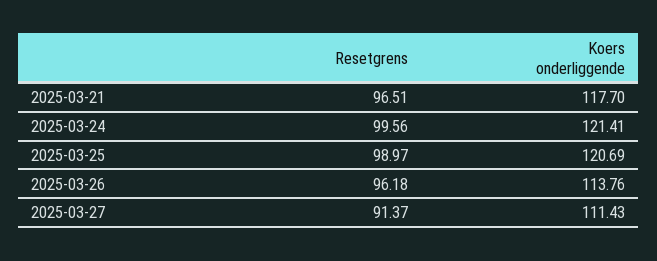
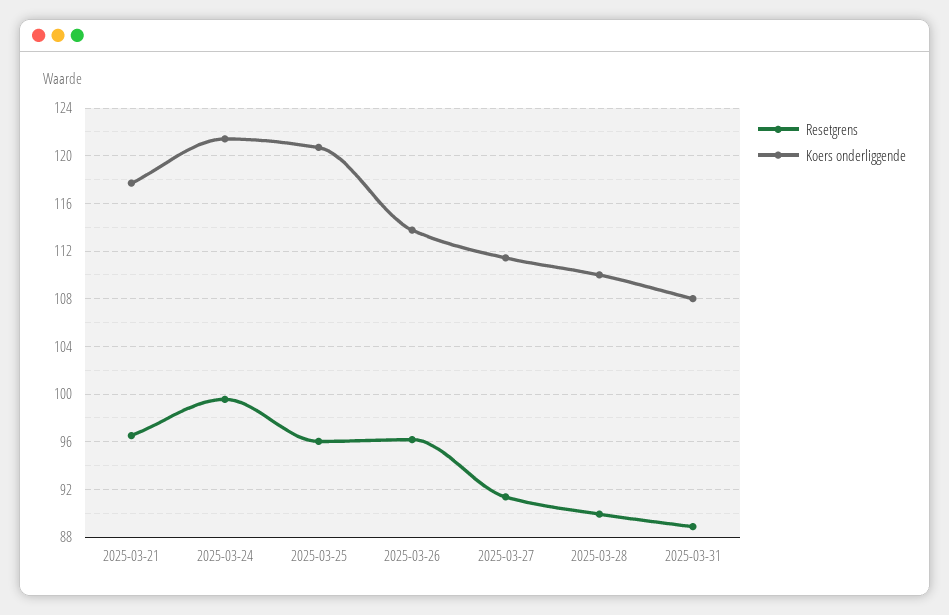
Resetgrens, 2025-03-25: 98.97 -> 96
Resetgrens, 2025-03-28: none -> 90
Koers onderliggende, 2025-03-28: none -> 110
Resetgrens, 2025-03-31: none -> 89
Koers onderliggende, 2025-03-31: none -> 108

